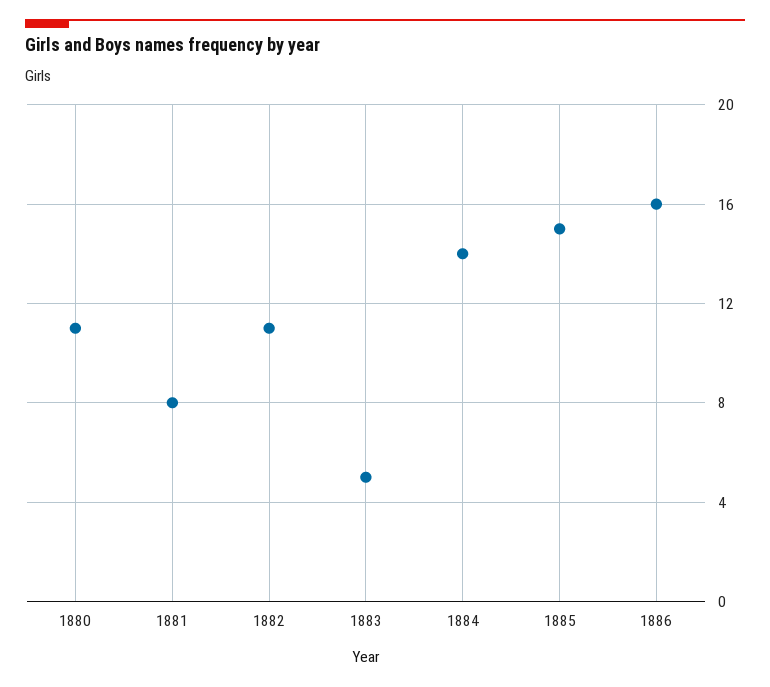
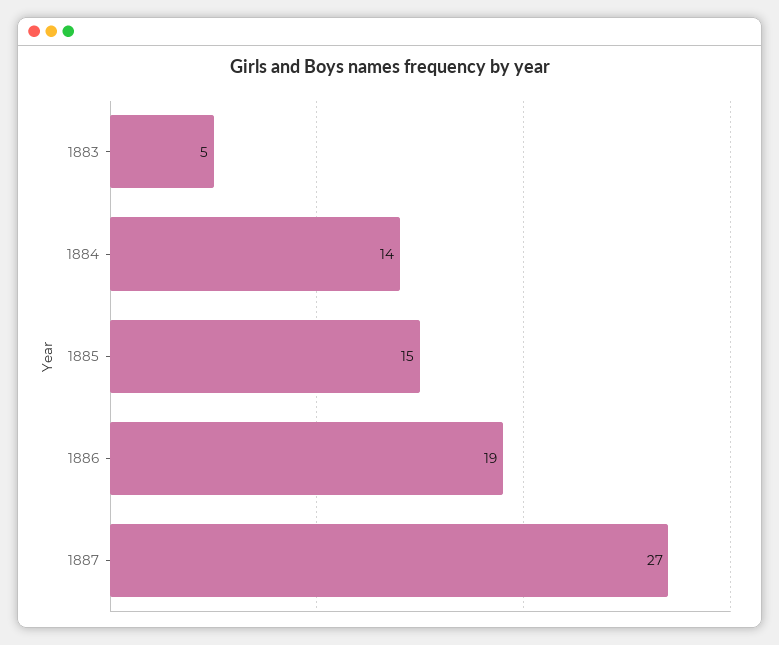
1880: 11 -> none
1881: 8 -> none
1882: 11 -> none
1886: 16 -> 19
1887: none -> 27

